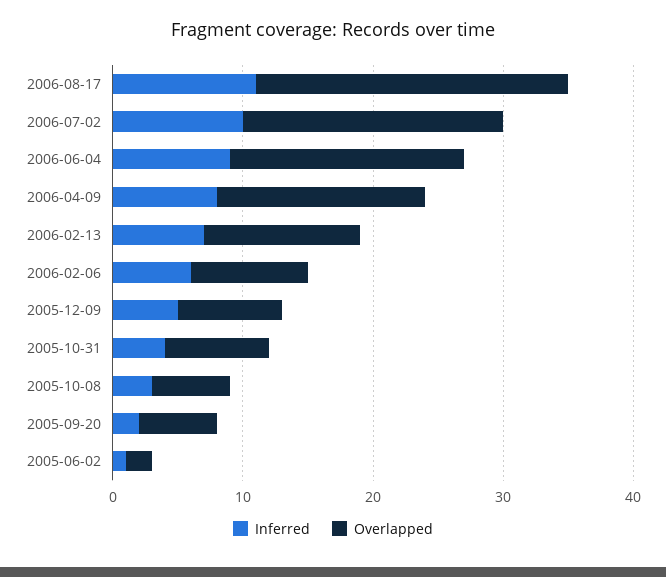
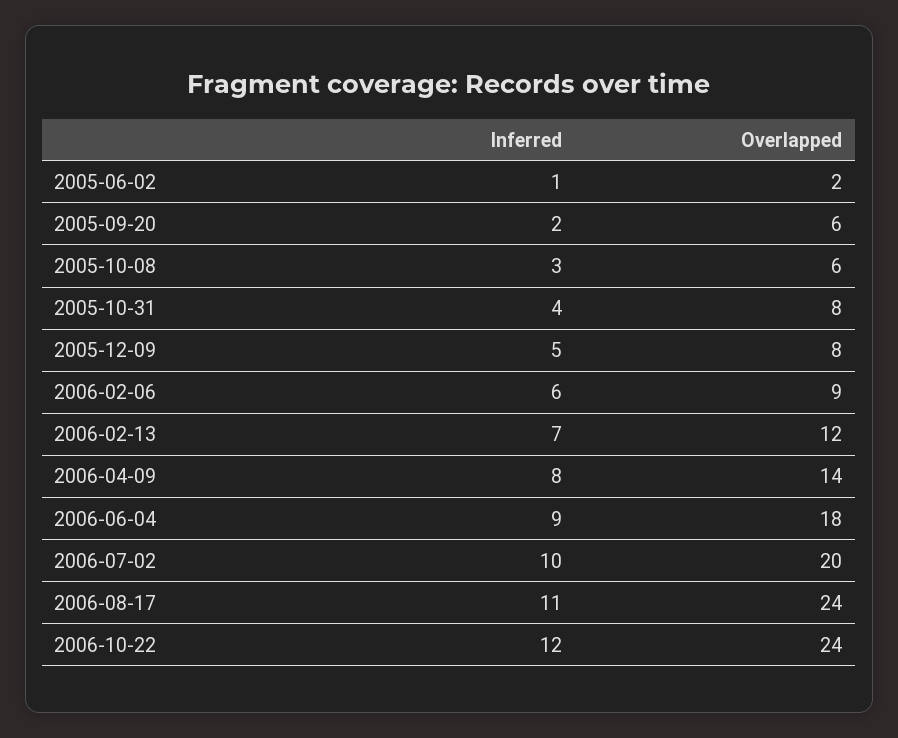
Overlapped, 2006-04-09: 16 -> 14
Inferred, 2006-10-22: none -> 12
Overlapped, 2006-10-22: none -> 24

